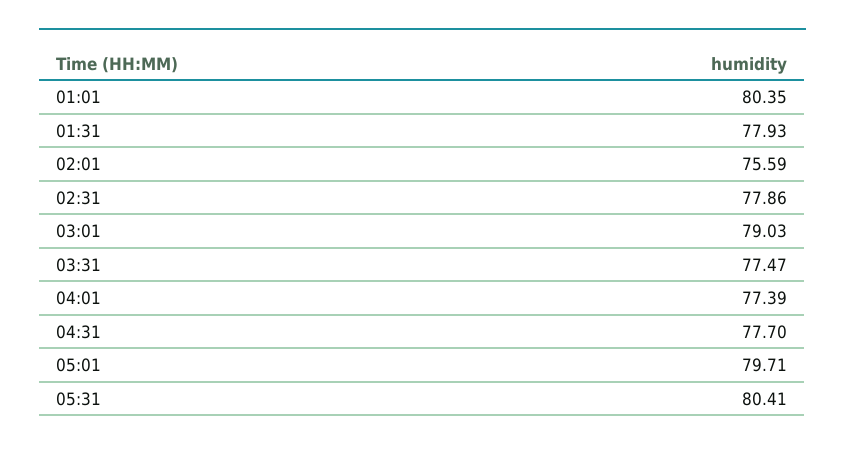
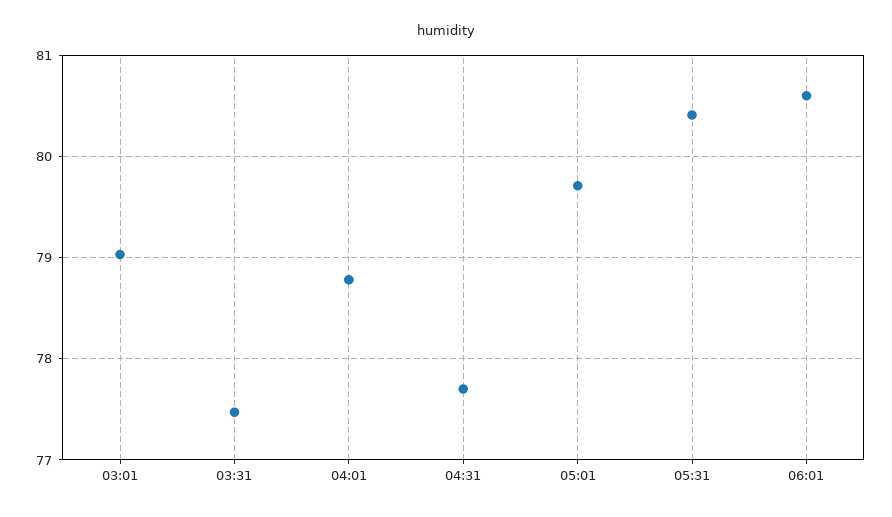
01:01: 80.35 -> none
01:31: 77.93 -> none
02:01: 75.59 -> none
02:31: 77.86 -> none
04:01: 77.39 -> 78.8
06:01: none -> 80.6

